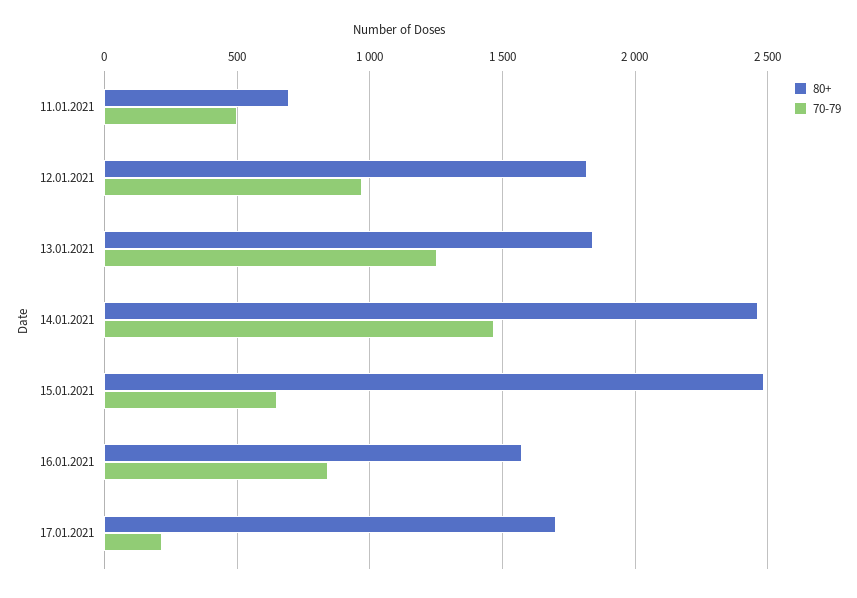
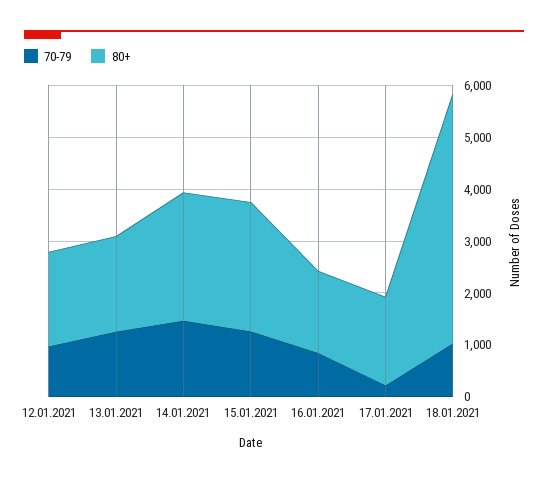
80+, 11.01.2021: 700 -> none
70-79, 11.01.2021: 500 -> none
70-79, 15.01.2021: 650 -> 1200
70-79, 18.01.2021: none -> 1000
80+, 18.01.2021: none -> 4800

